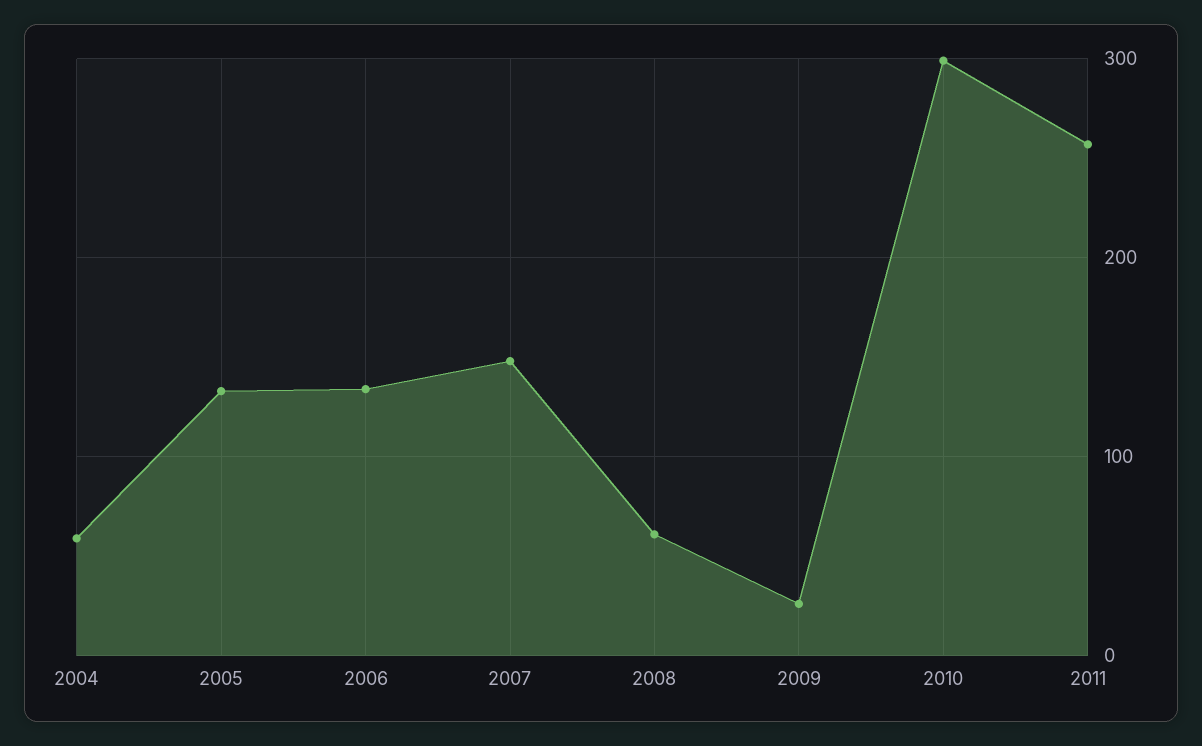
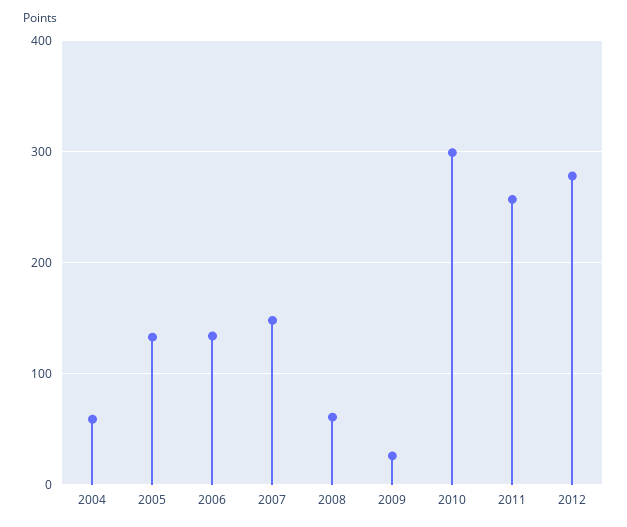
2012: none -> 280

